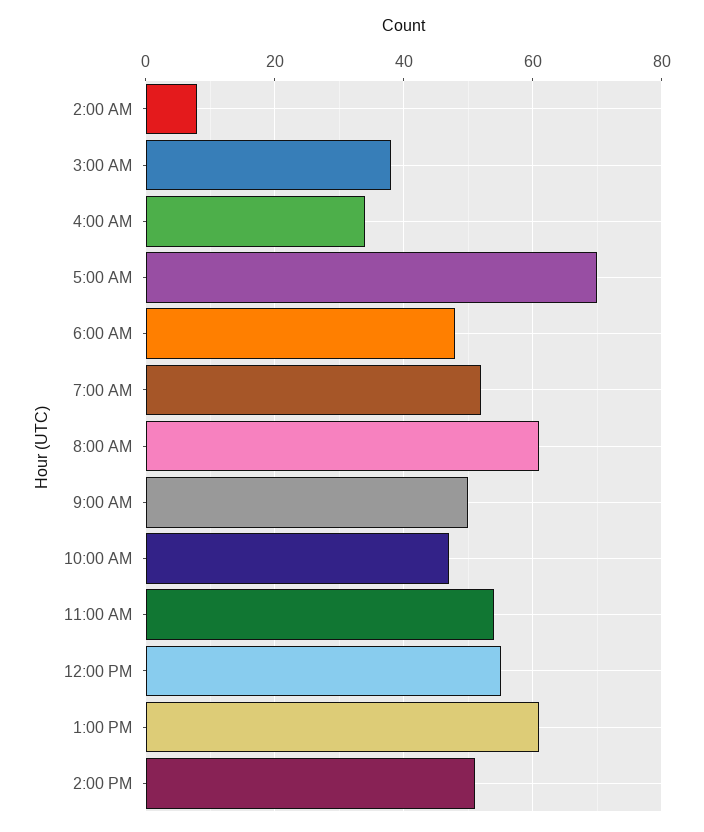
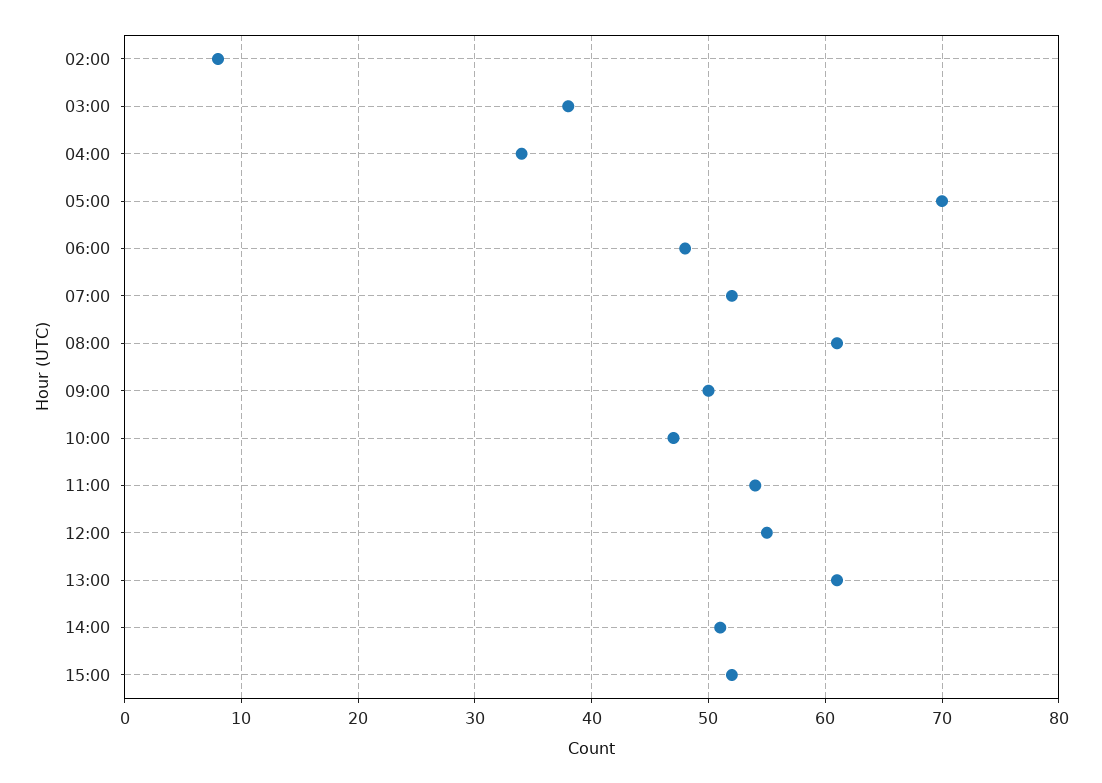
15:00: none -> 52

